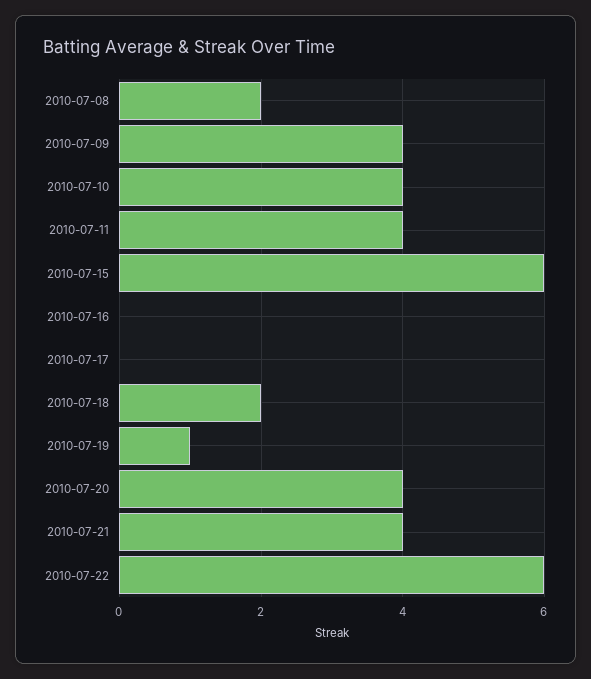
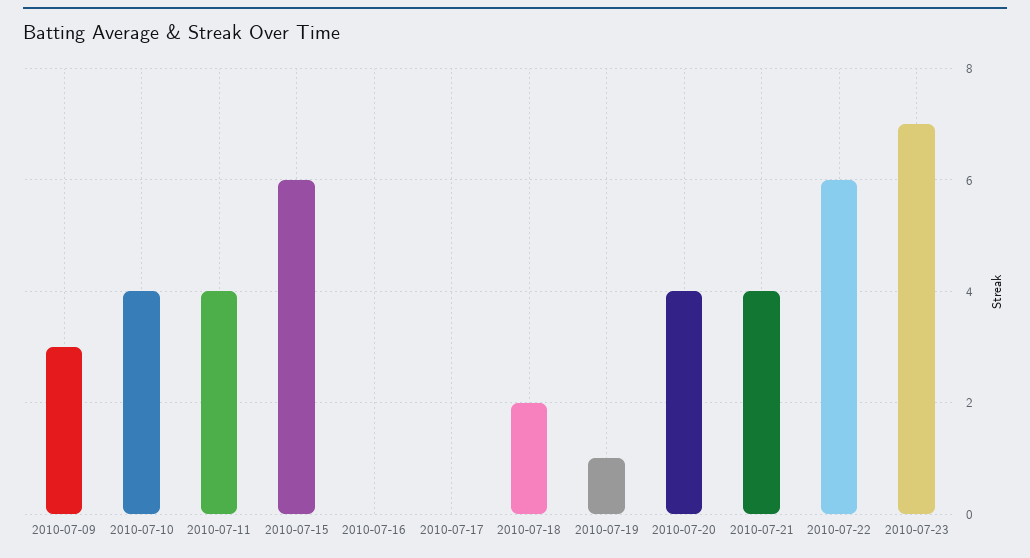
2010-07-08: 2 -> none
2010-07-09: 4 -> 3
2010-07-23: none -> 7

